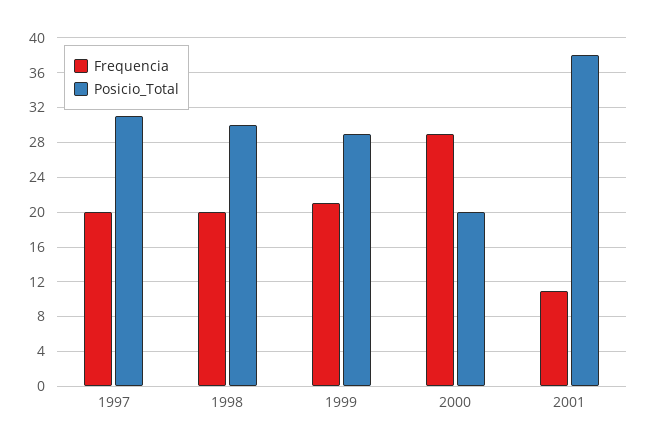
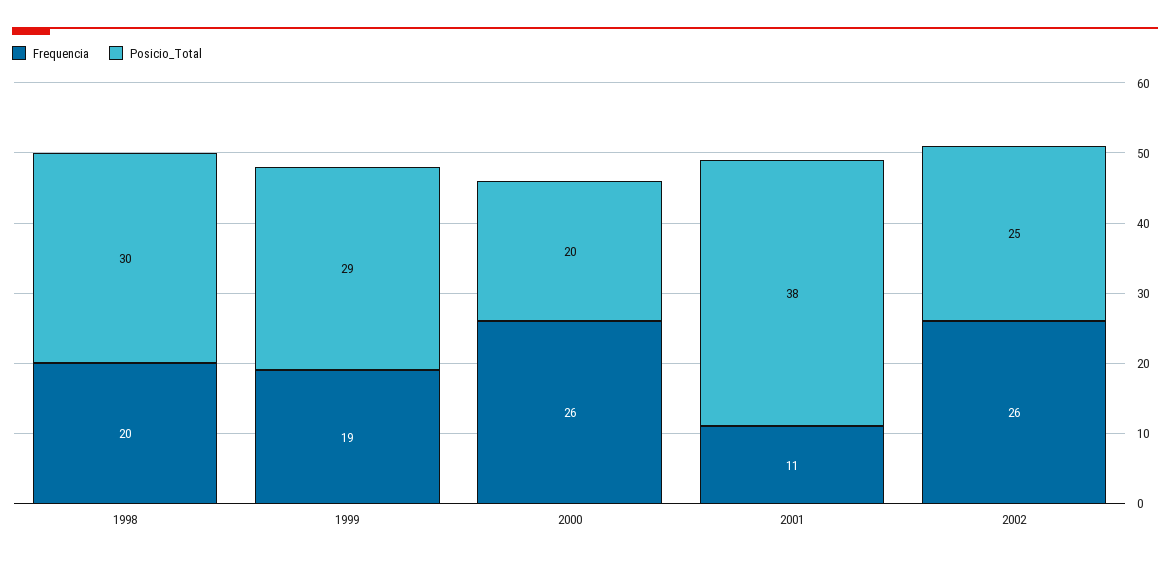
Frequencia, 1997: 20 -> none
Posicio_Total, 1997: 31 -> none
Frequencia, 1999: 21 -> 19
Frequencia, 2000: 29 -> 26
Frequencia, 2002: none -> 26
Posicio_Total, 2002: none -> 25

